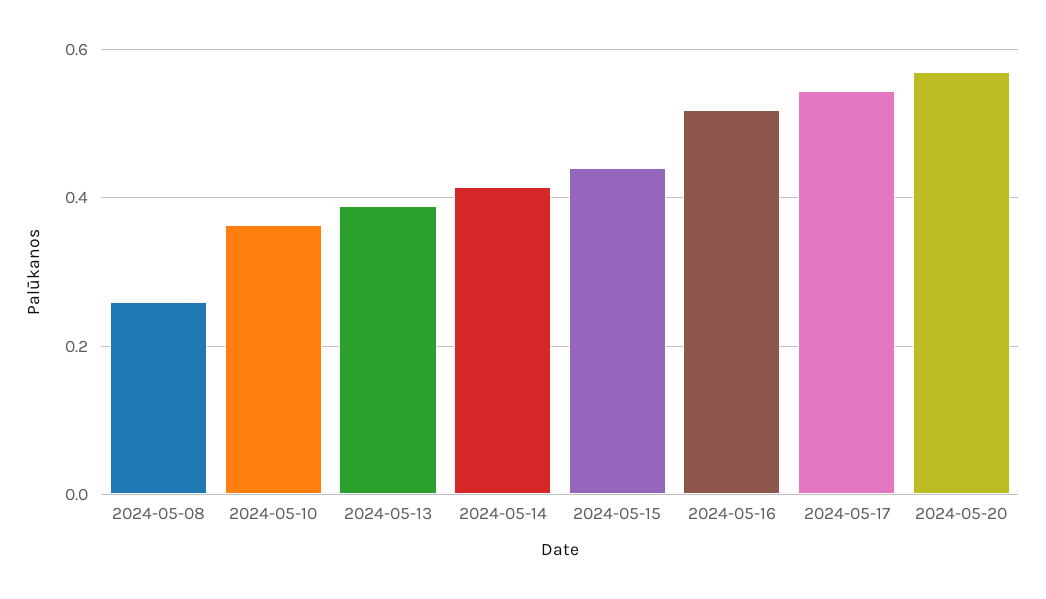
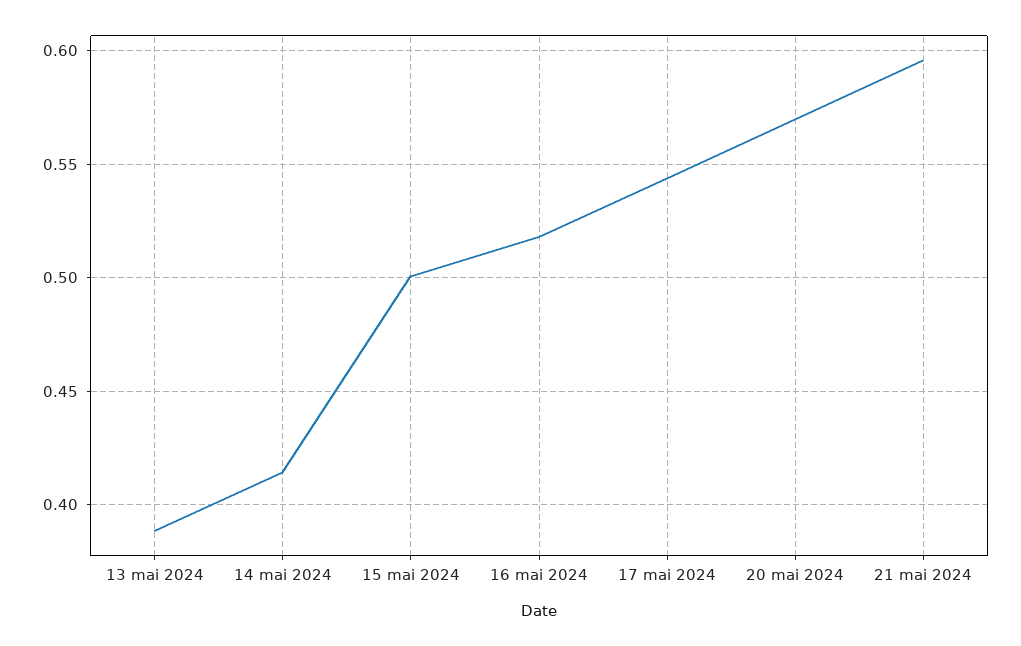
2024-05-08: 0.26 -> none
2024-05-10: 0.36 -> none
2024-05-15: 0.44 -> 0.5
21 mai 2024: none -> 0.595

